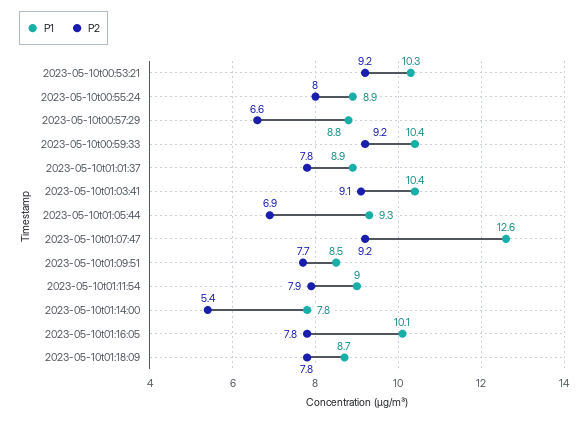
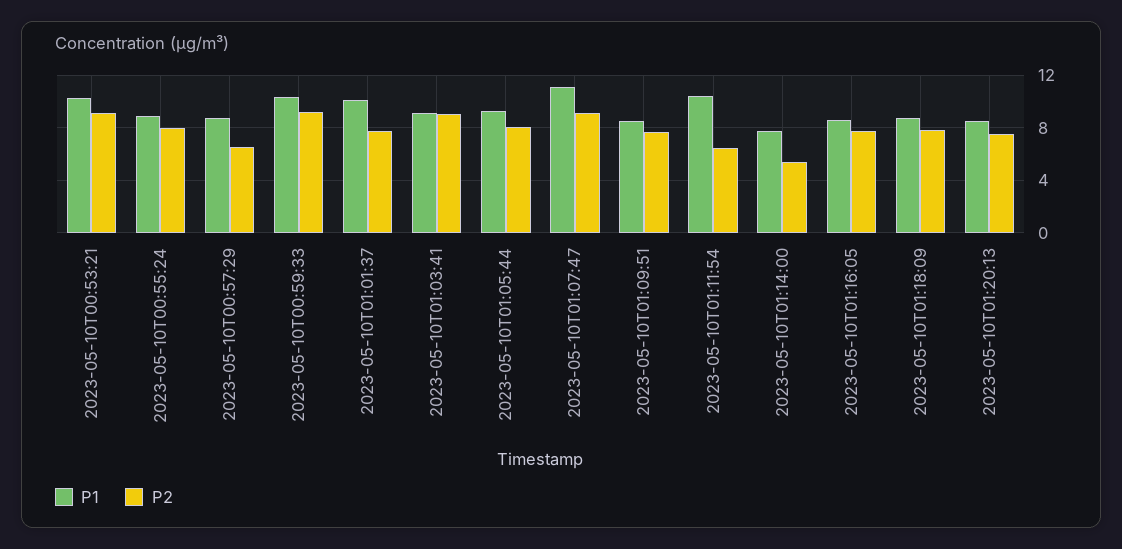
P1, 2023-05-10t01:01:37: 8.9 -> 10
P1, 2023-05-10t01:03:41: 10.4 -> 9
P2, 2023-05-10t01:05:44: 6.9 -> 8
P1, 2023-05-10t01:07:47: 12.6 -> 11
P1, 2023-05-10t01:11:54: 9 -> 10.5
P2, 2023-05-10t01:11:54: 7.9 -> 6.5
P1, 2023-05-10t01:16:05: 10.1 -> 8.5
P1, 2023-05-10T01:20:13: none -> 8.5
P2, 2023-05-10T01:20:13: none -> 7.5

